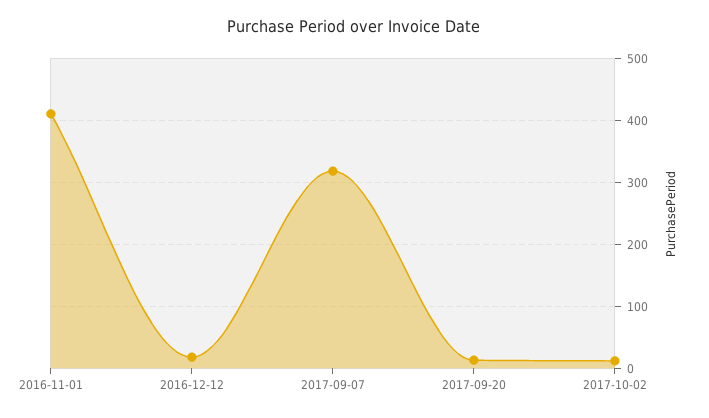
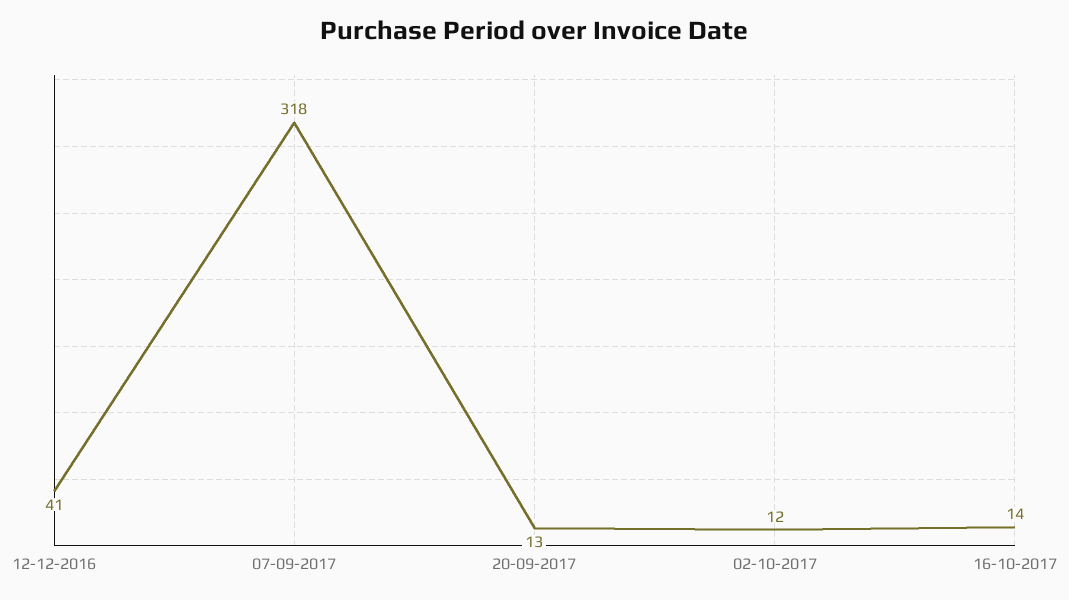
2016-11-01: 410 -> none
2016-12-12: 20 -> 41
16-10-2017: none -> 14

